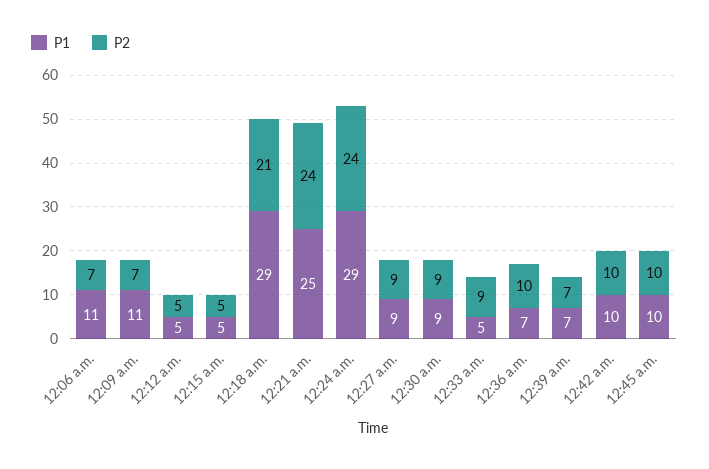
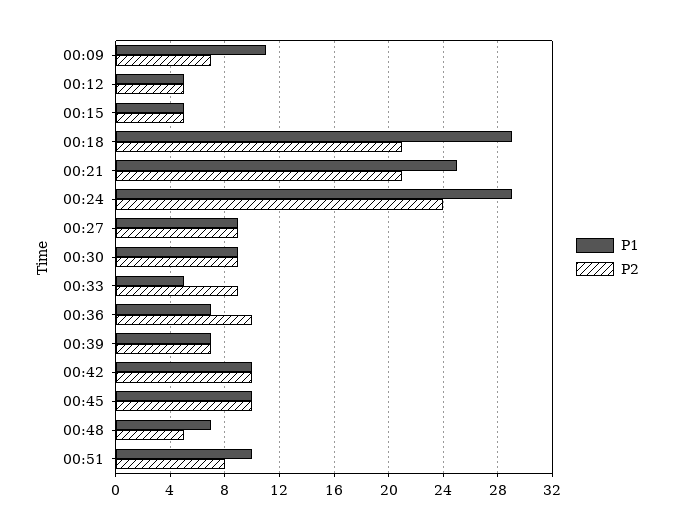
P1, 12:06 a.m.: 11 -> none
P2, 12:06 a.m.: 7 -> none
P2, 12:21 a.m.: 24 -> 21
P1, 00:48: none -> 7
P2, 00:48: none -> 5
P1, 00:51: none -> 10
P2, 00:51: none -> 8

